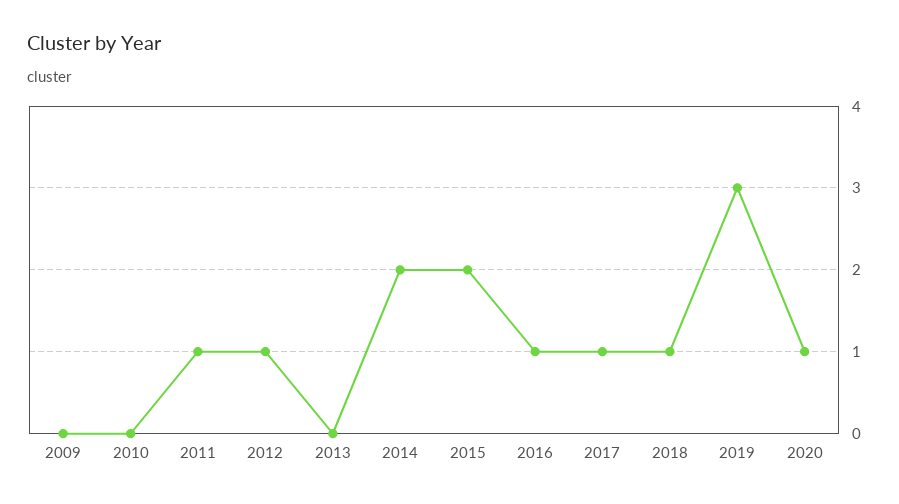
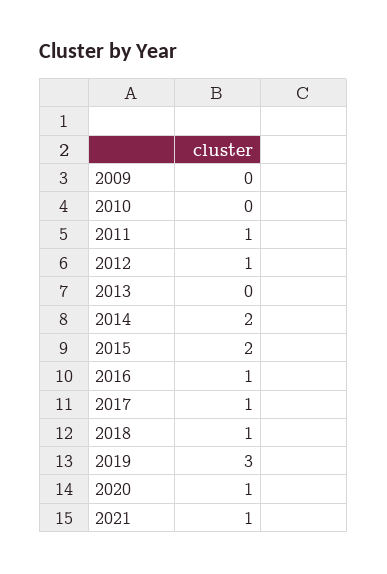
2021: none -> 1

